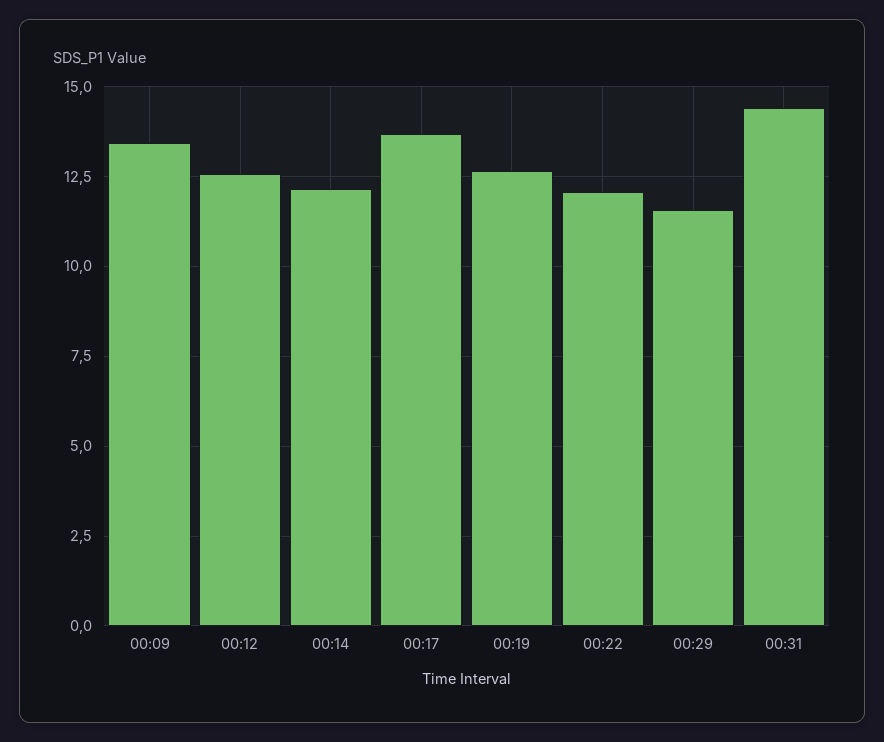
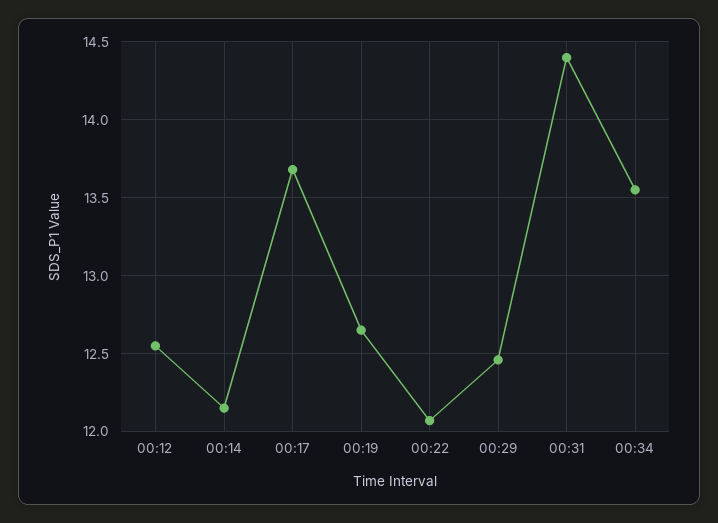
00:09: 13.5 -> none
00:29: 11.5 -> 12.45
00:34: none -> 13.55

